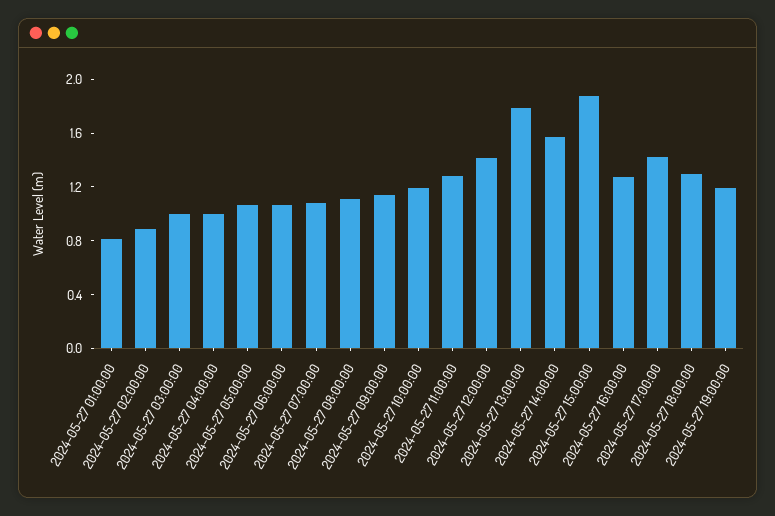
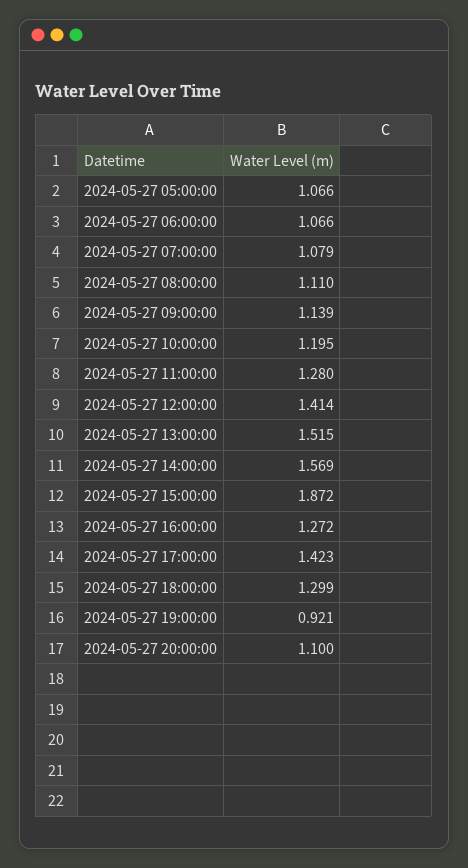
2024-05-27 01:00:00: 0.8 -> none
2024-05-27 02:00:00: 0.9 -> none
2024-05-27 03:00:00: 1 -> none
2024-05-27 04:00:00: 1 -> none
2024-05-27 13:00:00: 1.8 -> 1.515
2024-05-27 19:00:00: 1.2 -> 0.921
2024-05-27 20:00:00: none -> 1.1

